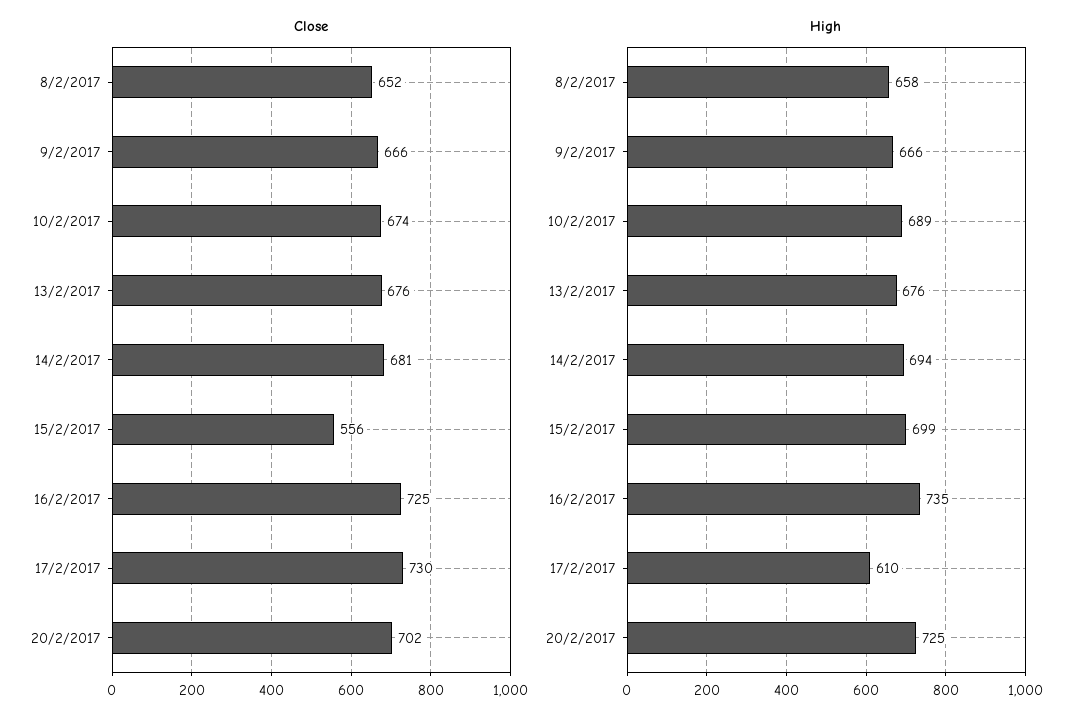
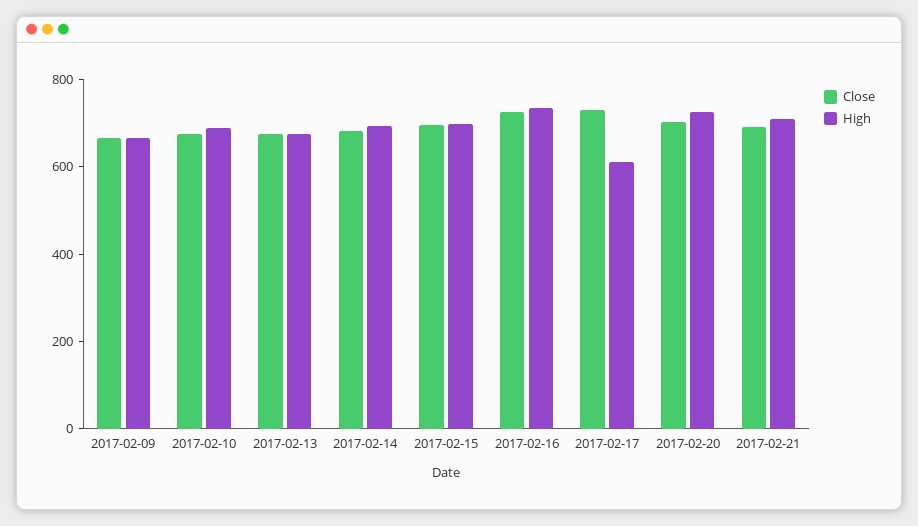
Close, 8/2/2017: 652 -> none
Close, 15/2/2017: 556 -> 700
High, 8/2/2017: 658 -> none
Close, 2017-02-21: none -> 700
High, 2017-02-21: none -> 700

